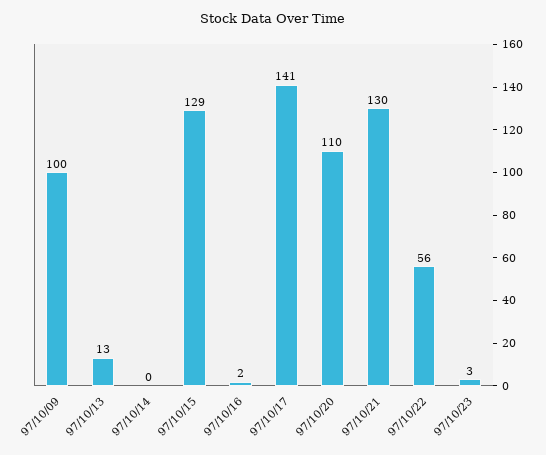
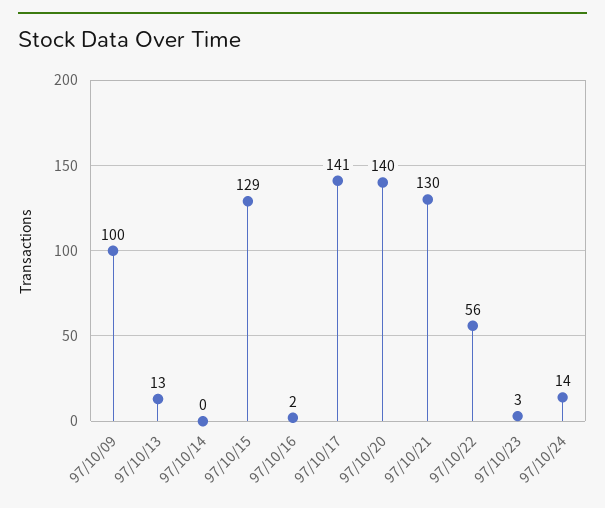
97/10/20: 110 -> 140
97/10/24: none -> 14

